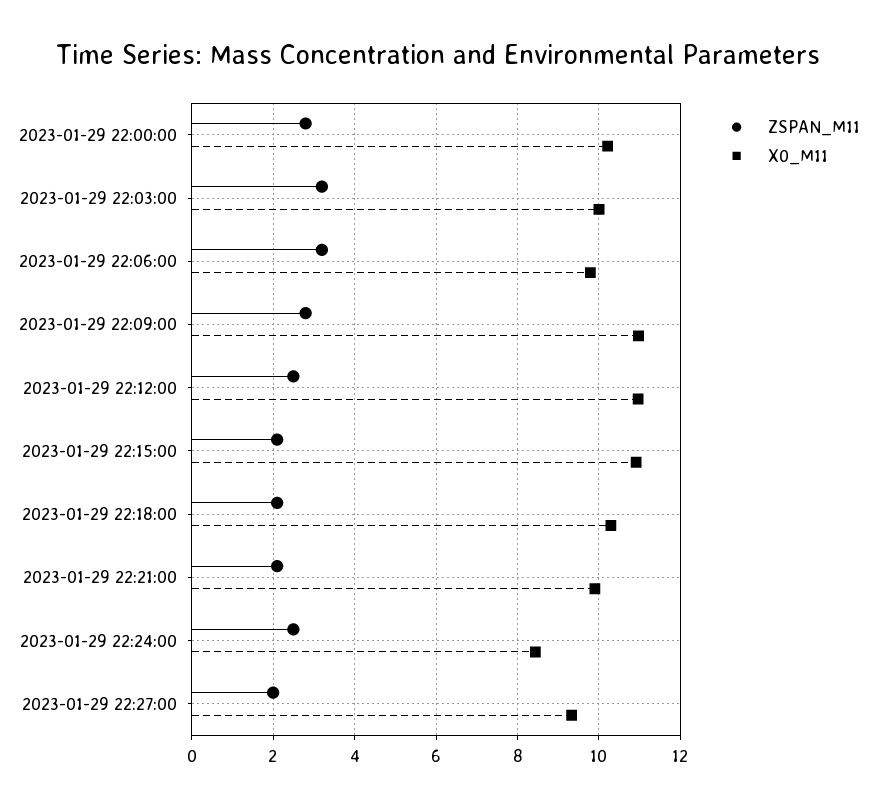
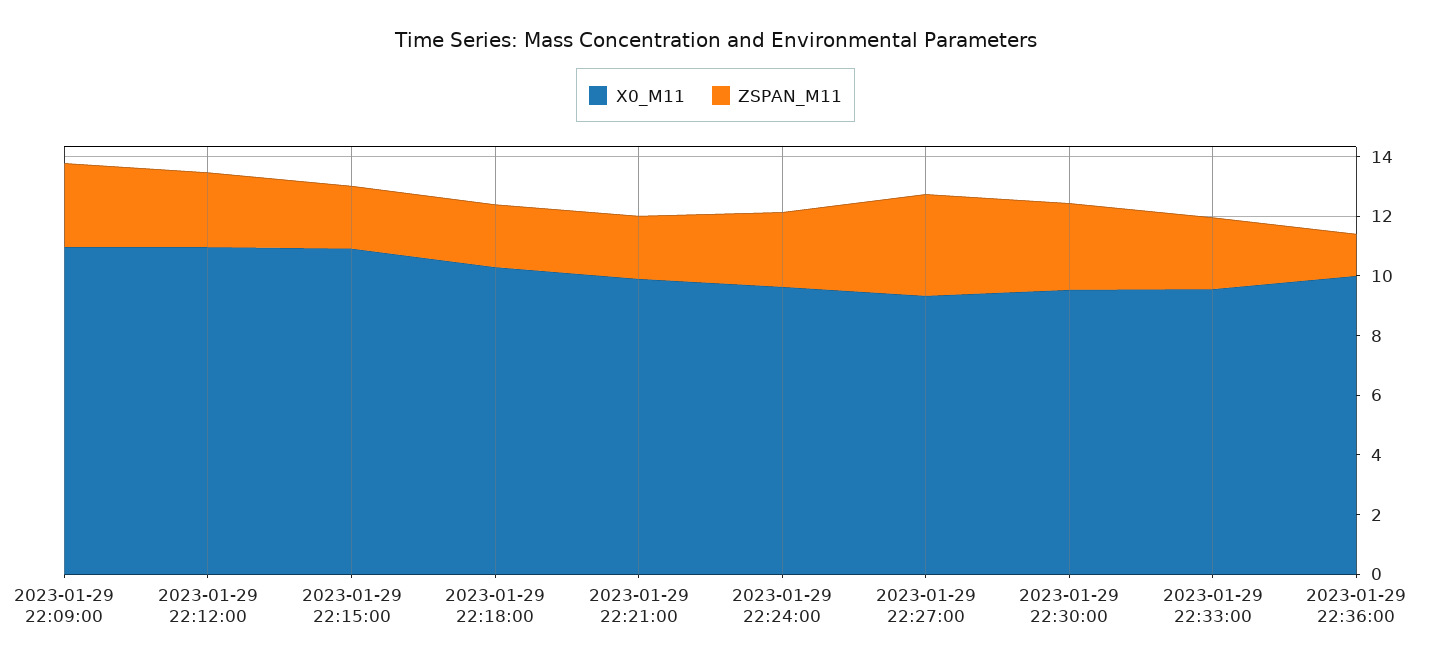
ZSPAN_M11, 2023-01-29 22:00:00: 2.8 -> none
X0_M11, 2023-01-29 22:00:00: 10.2 -> none
ZSPAN_M11, 2023-01-29 22:03:00: 3.2 -> none
X0_M11, 2023-01-29 22:03:00: 10 -> none
ZSPAN_M11, 2023-01-29 22:06:00: 3.2 -> none
X0_M11, 2023-01-29 22:06:00: 9.8 -> none
X0_M11, 2023-01-29 22:24:00: 8.4 -> 9.5
ZSPAN_M11, 2023-01-29 22:27:00: 2 -> 3.5
X0_M11, 2023-01-29 22:30:00: none -> 9.5
ZSPAN_M11, 2023-01-29 22:30:00: none -> 3
X0_M11, 2023-01-29 22:33:00: none -> 9.5
ZSPAN_M11, 2023-01-29 22:33:00: none -> 2.5
X0_M11, 2023-01-29 22:36:00: none -> 10
ZSPAN_M11, 2023-01-29 22:36:00: none -> 1.5

